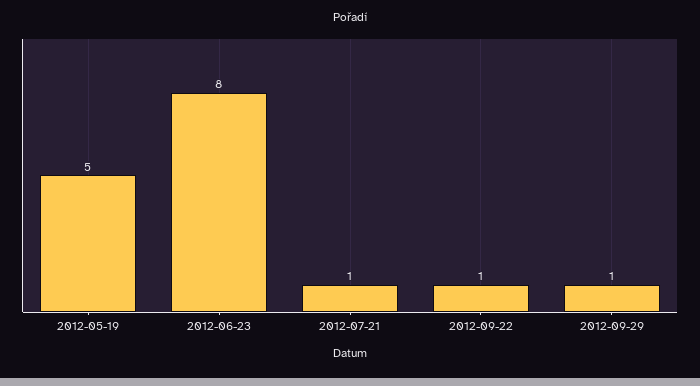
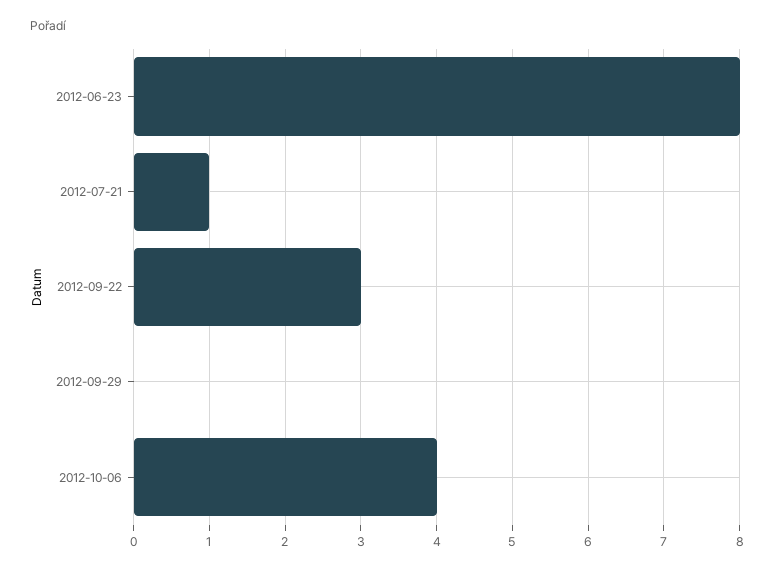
2012-05-19: 5 -> none
2012-09-22: 1 -> 3
2012-09-29: 1 -> 0
2012-10-06: none -> 4

